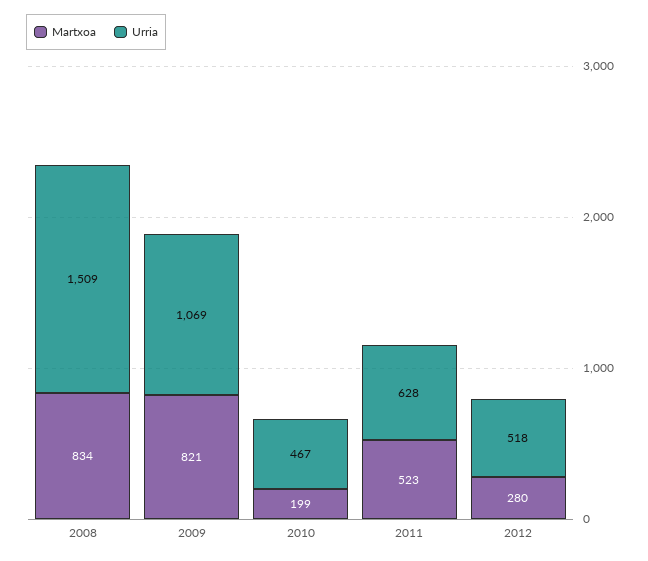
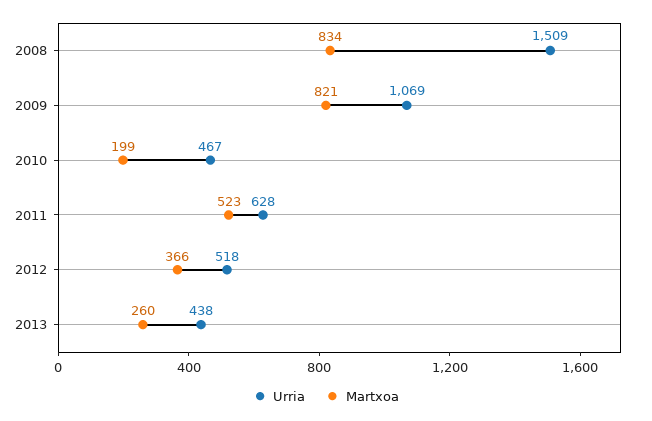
Martxoa, 2012: 280 -> 366
Urria, 2013: none -> 438
Martxoa, 2013: none -> 260

